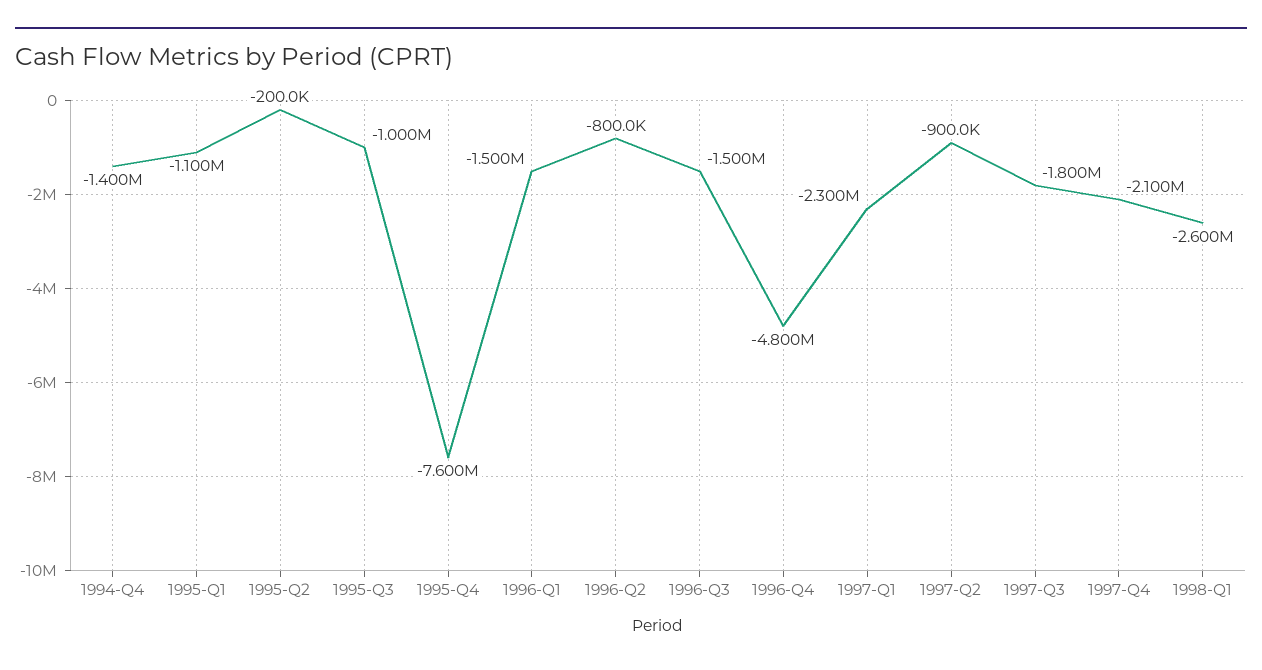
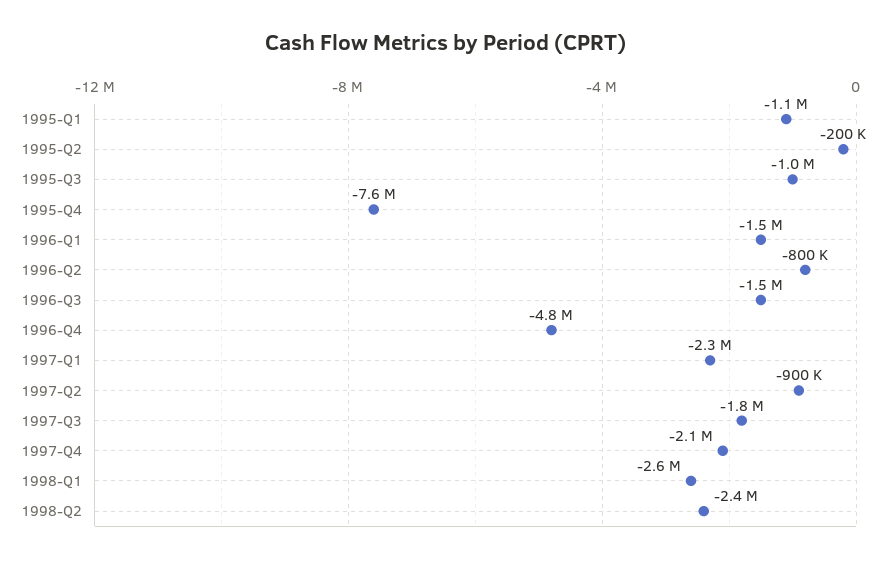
1994-Q4: -1400000 -> none
1998-Q2: none -> -2400000

